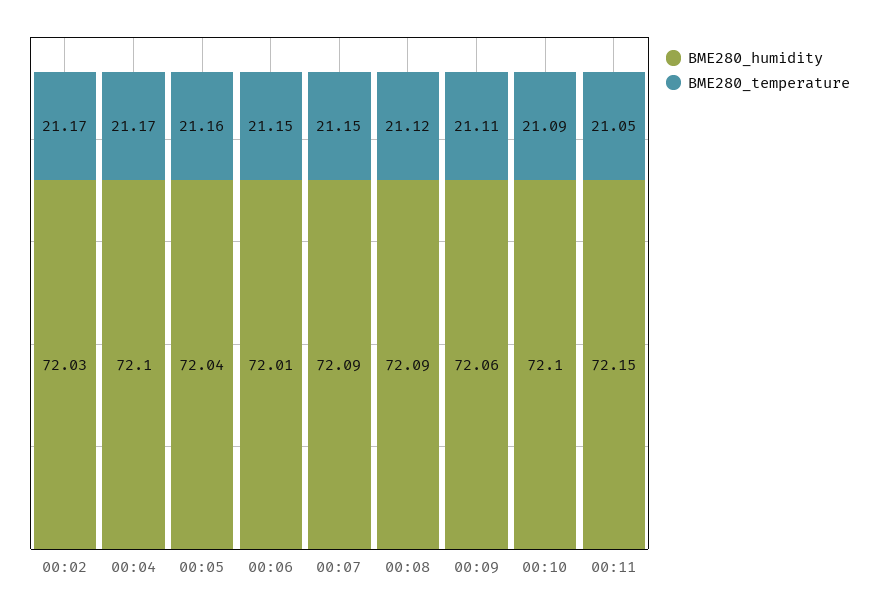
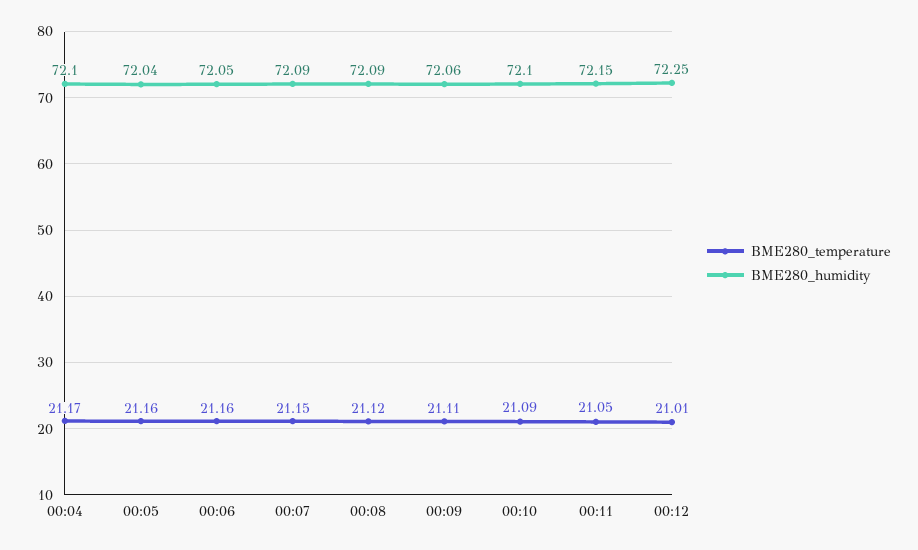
BME280_humidity, 00:02: 72.03 -> none
BME280_temperature, 00:02: 21.17 -> none
BME280_humidity, 00:06: 72.01 -> 72.05
BME280_temperature, 00:06: 21.15 -> 21.16
BME280_temperature, 00:12: none -> 21.01
BME280_humidity, 00:12: none -> 72.25

